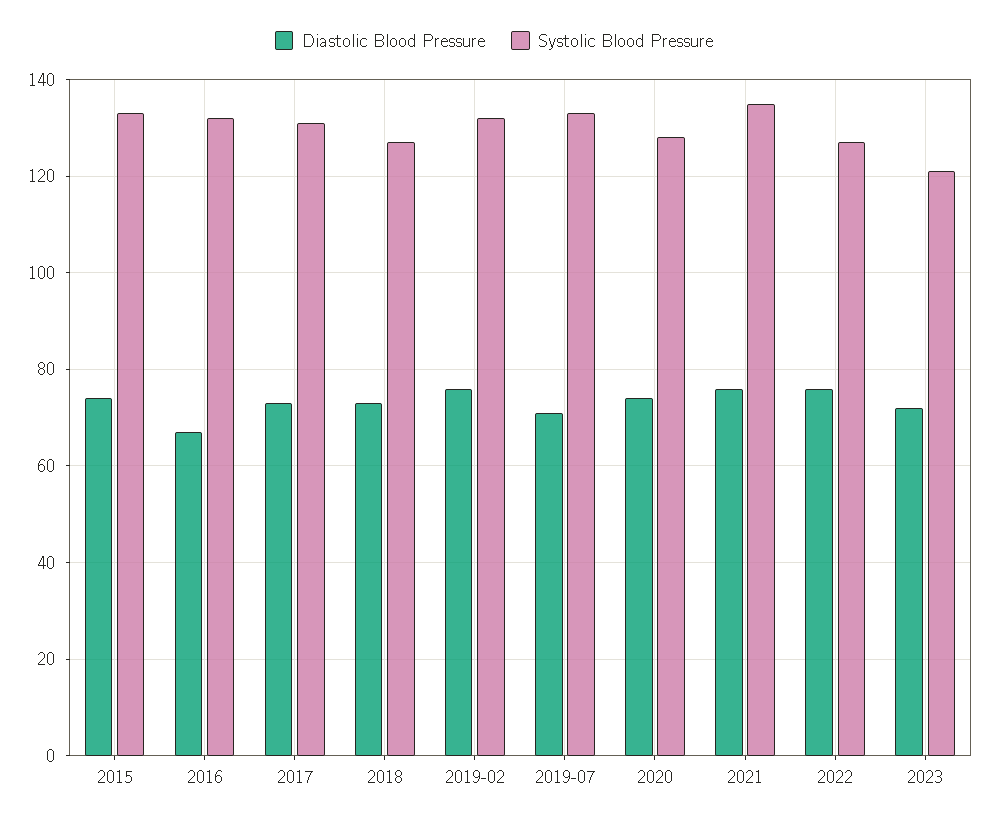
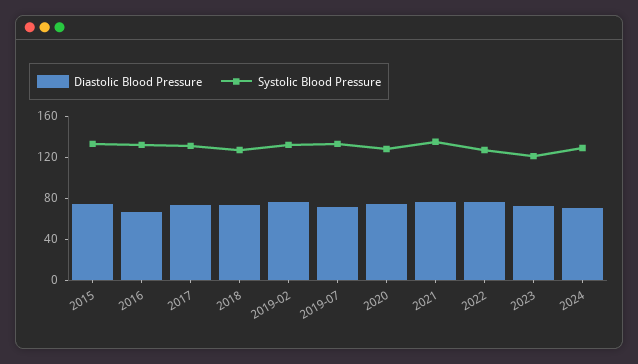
Diastolic Blood Pressure, 2024: none -> 70
Systolic Blood Pressure, 2024: none -> 130

